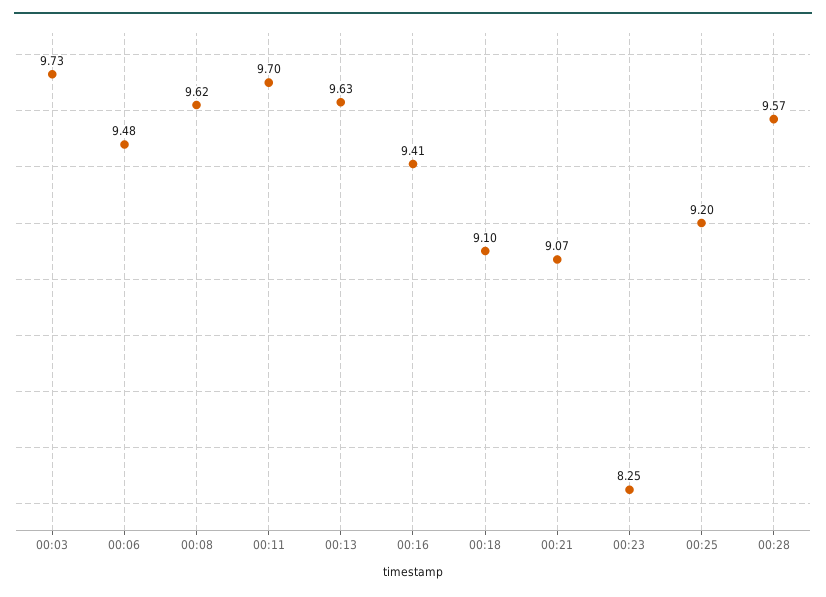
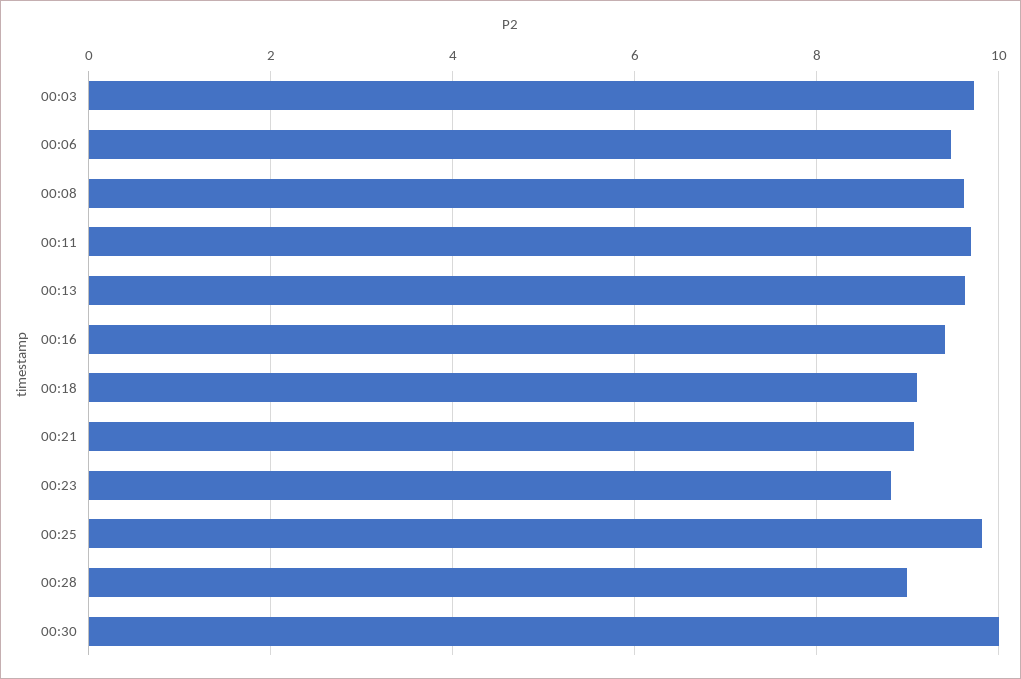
00:23: 8.25 -> 8.8
00:25: 9.2 -> 9.8
00:28: 9.57 -> 9
00:30: none -> 10

